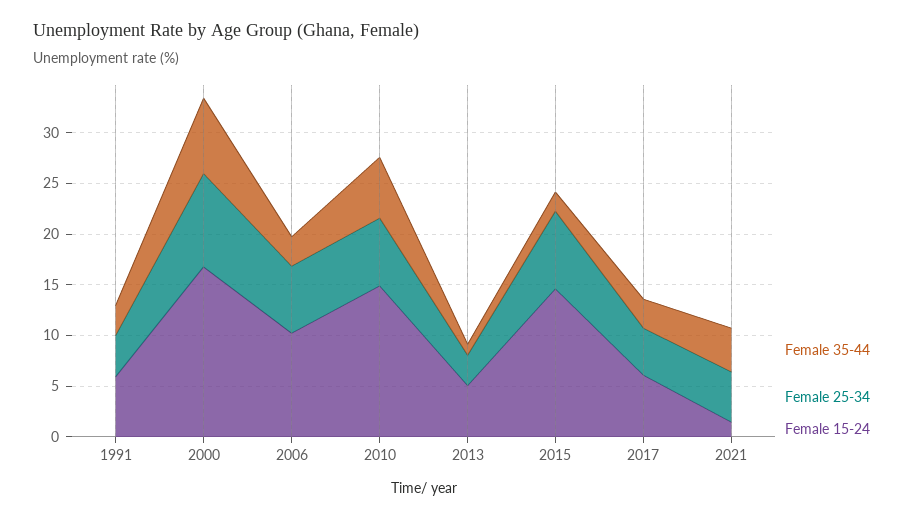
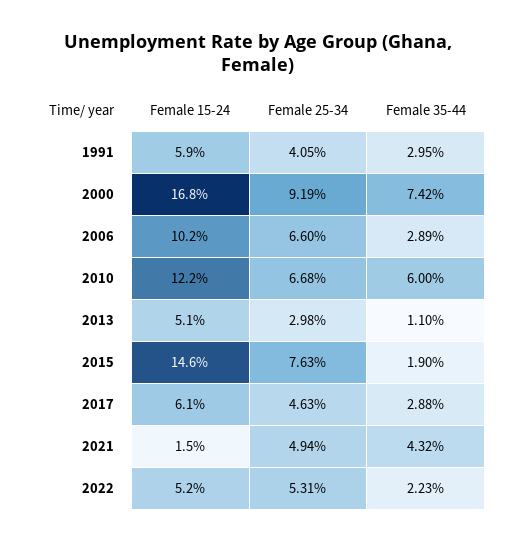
Female 15-24, 2010: 15 -> 12.2
Female 15-24, 2022: none -> 5.2
Female 25-34, 2022: none -> 5.31
Female 35-44, 2022: none -> 2.23

